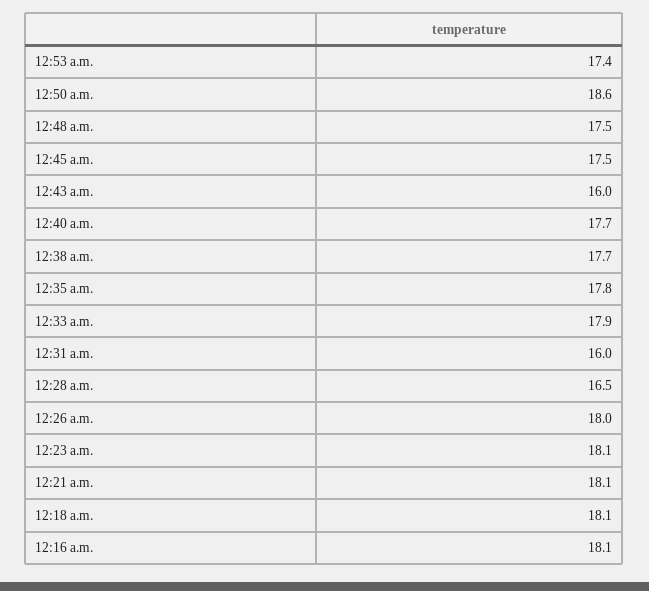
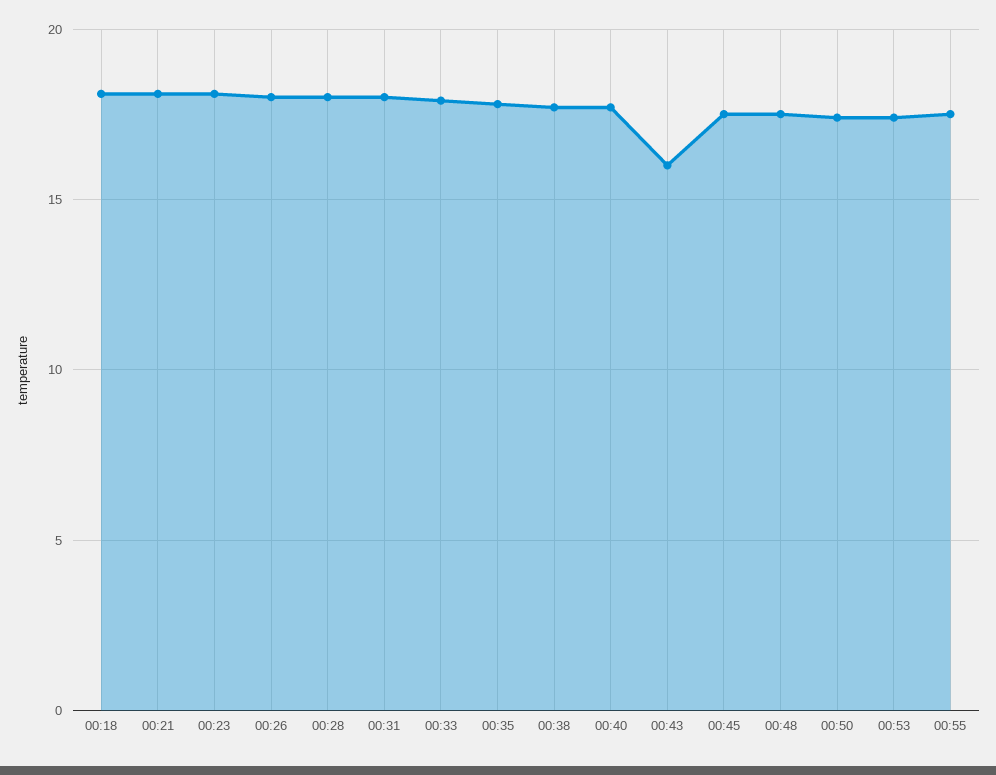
12:50 a.m.: 18.6 -> 17.5
12:31 a.m.: 16 -> 18
12:28 a.m.: 16.5 -> 18
12:16 a.m.: 18.1 -> none
00:55: none -> 17.5

